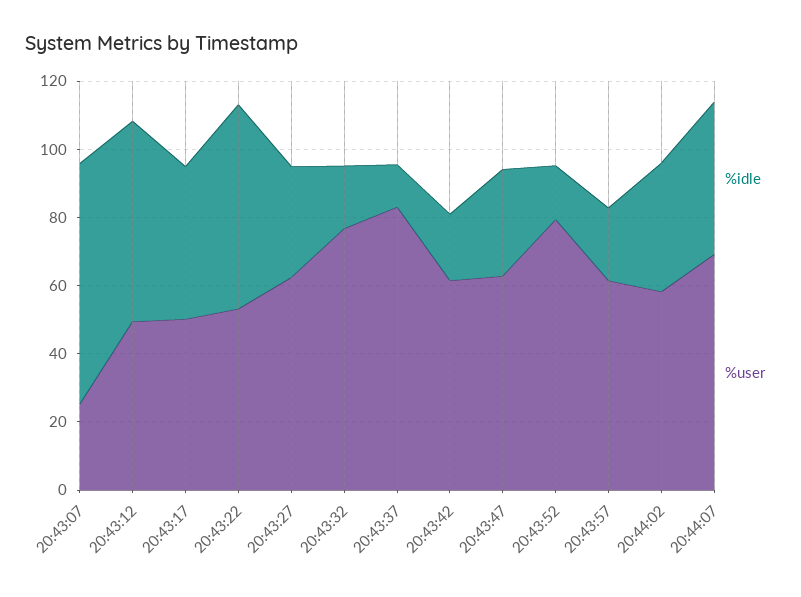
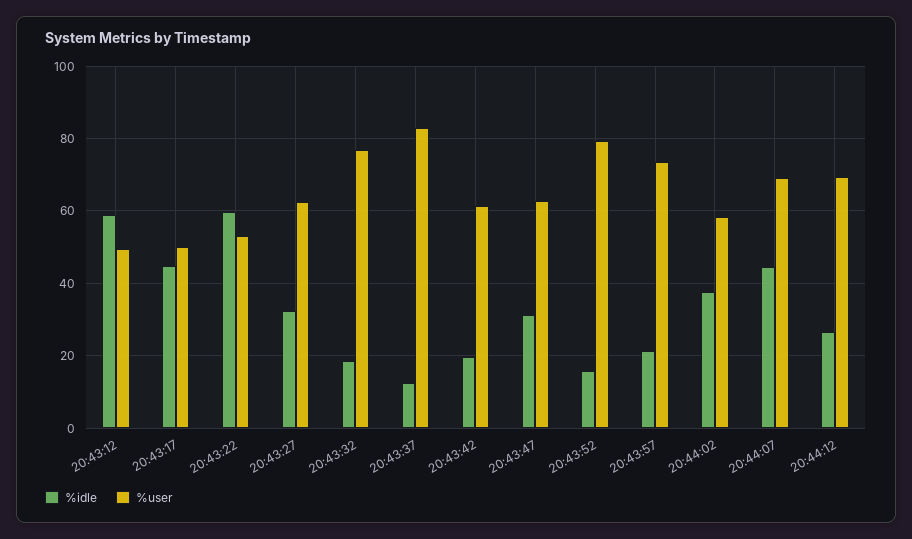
%idle, 20:43:07: 70 -> none
%user, 20:43:07: 25 -> none
%user, 20:43:57: 60 -> 74
%idle, 20:44:12: none -> 26
%user, 20:44:12: none -> 70

